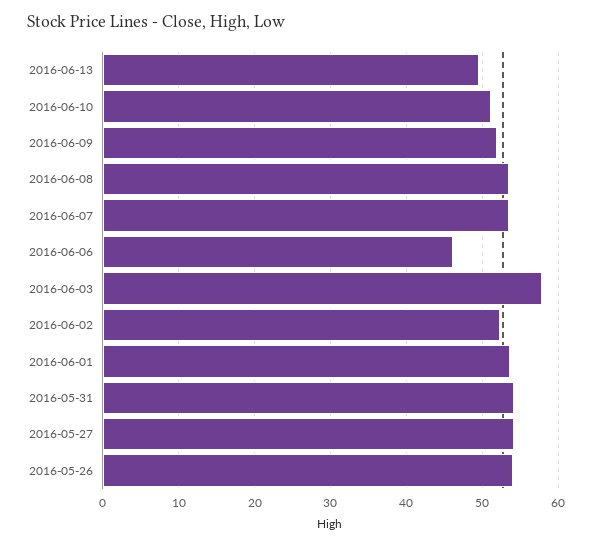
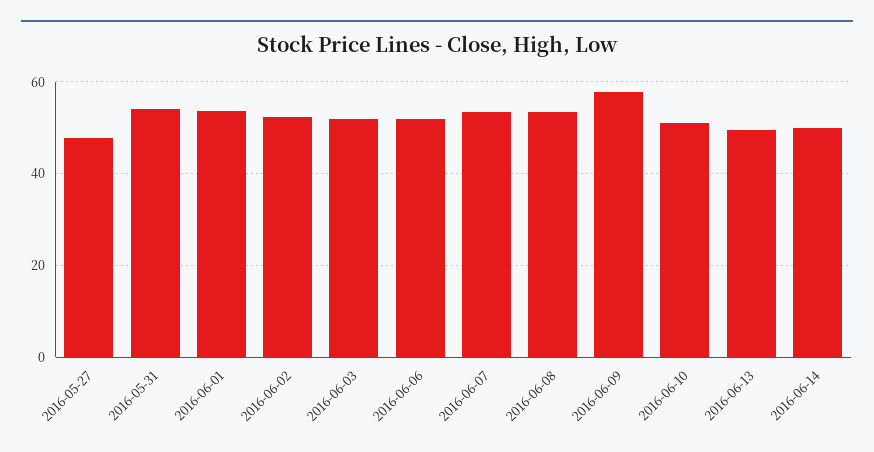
2016-06-09: 52 -> 58
2016-06-06: 46 -> 52
2016-06-03: 58 -> 52
2016-05-27: 54 -> 48
2016-05-26: 54 -> none
2016-06-14: none -> 50

